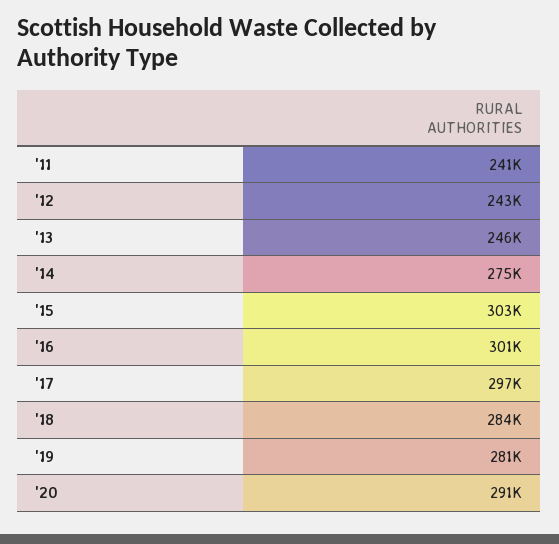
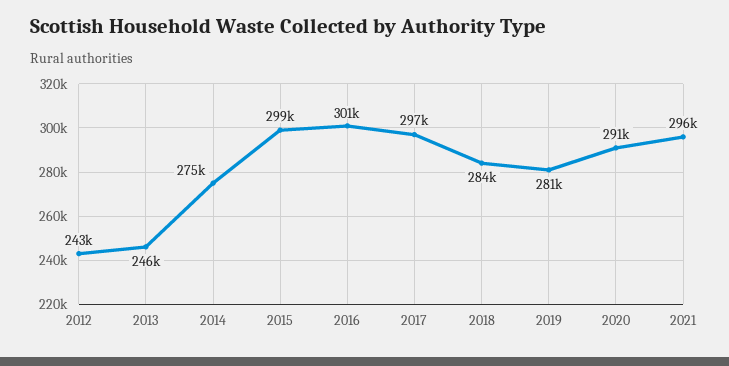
'11: 241000 -> none
'15: 303000 -> 299000
2021: none -> 296000

